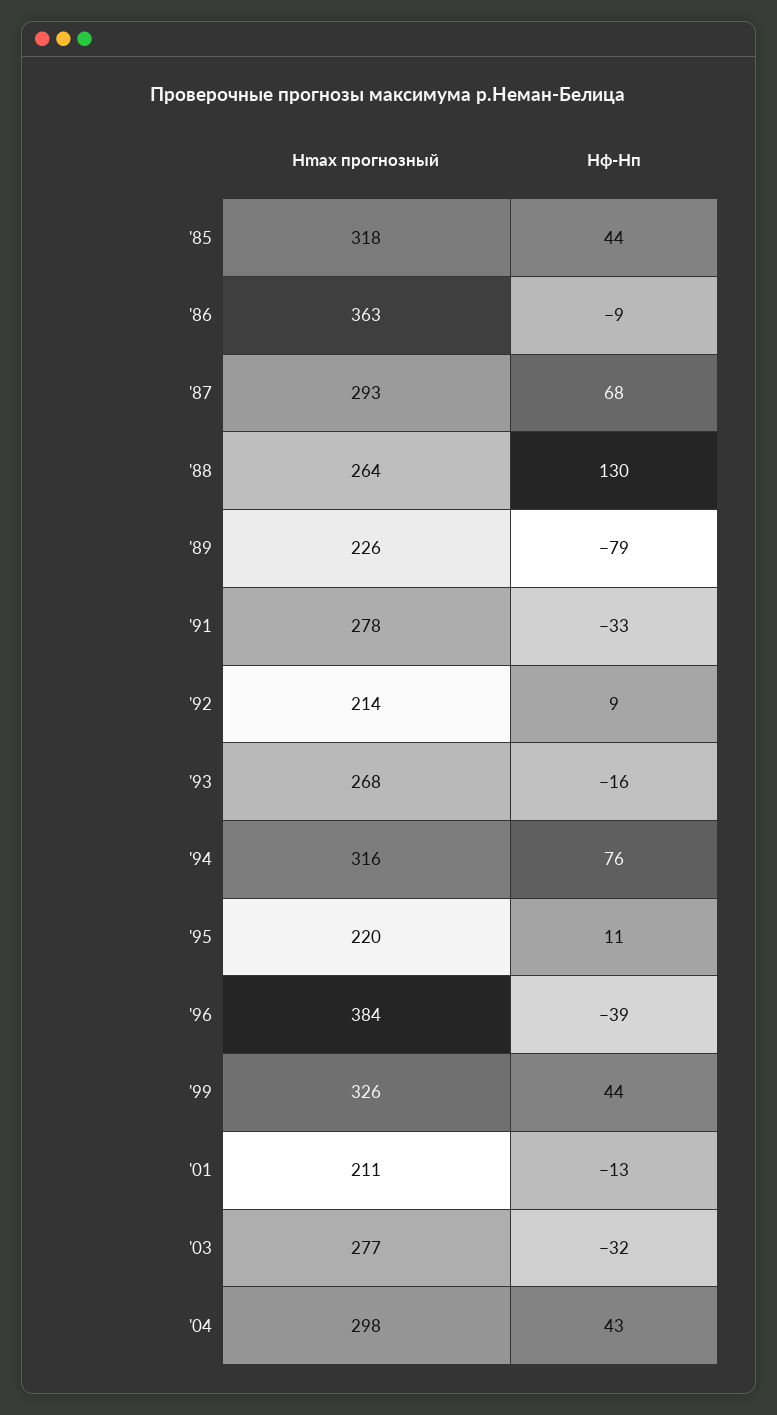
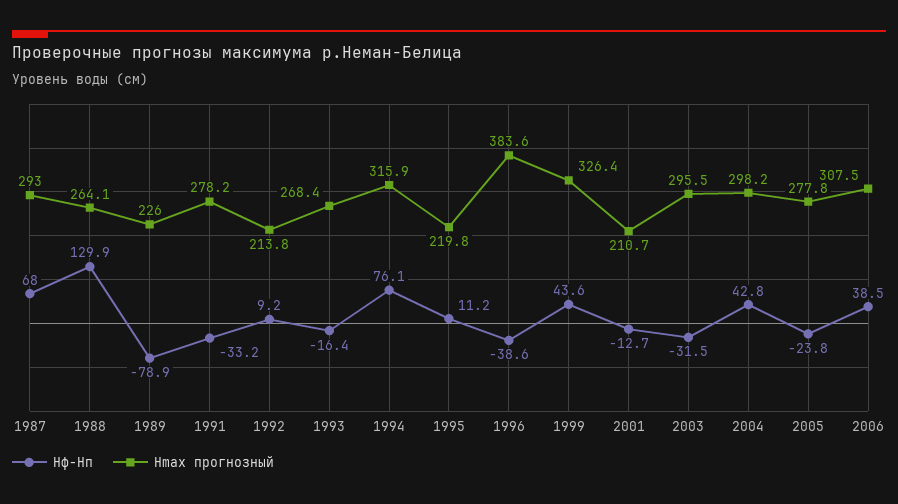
Hmax прогнозный, '85: 318 -> none
Hф-Hп, '85: 44 -> none
Hmax прогнозный, '86: 363 -> none
Hф-Hп, '86: -9 -> none
Hmax прогнозный, '03: 277 -> 295.5
Hф-Hп, 2005: none -> -23.8
Hmax прогнозный, 2005: none -> 277.8
Hф-Hп, 2006: none -> 38.5
Hmax прогнозный, 2006: none -> 307.5

